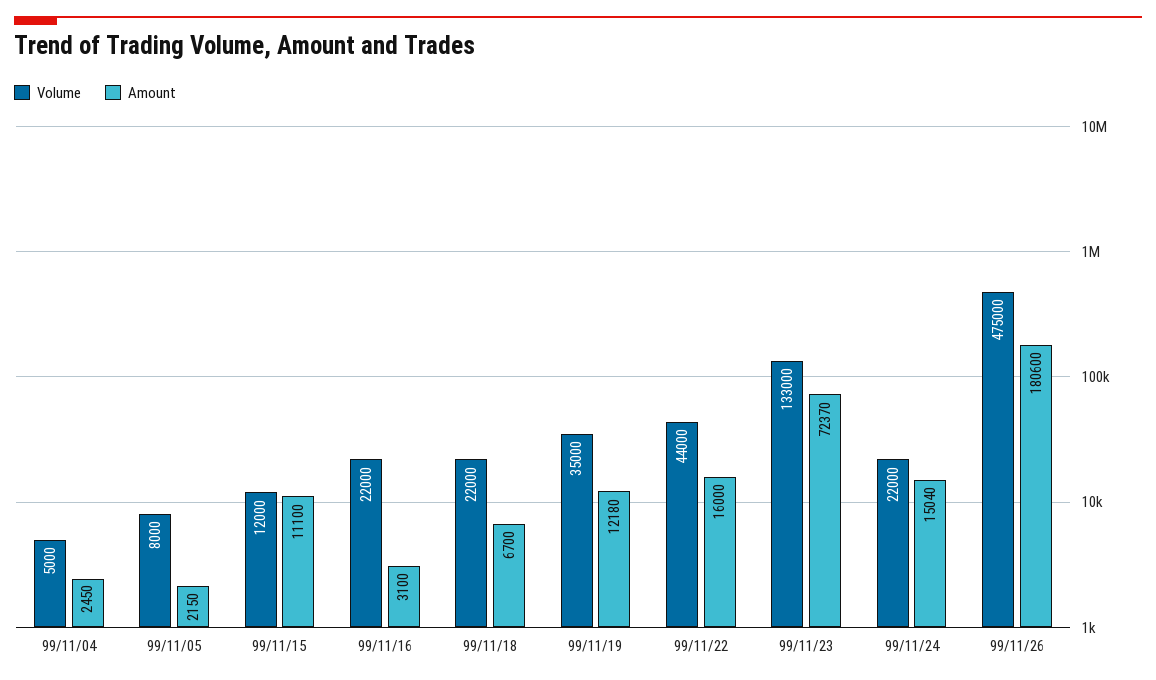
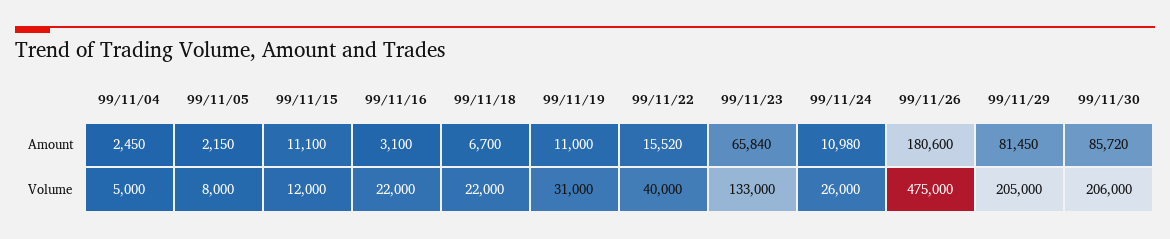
Volume, 99/11/19: 35000 -> 31000
Amount, 99/11/19: 12180 -> 11000
Volume, 99/11/22: 44000 -> 40000
Amount, 99/11/22: 16000 -> 15520
Amount, 99/11/23: 72370 -> 65840
Volume, 99/11/24: 22000 -> 26000
Amount, 99/11/24: 15040 -> 10980
Amount, 99/11/29: none -> 81450
Amount, 99/11/30: none -> 85720
Volume, 99/11/29: none -> 205000
Volume, 99/11/30: none -> 206000

